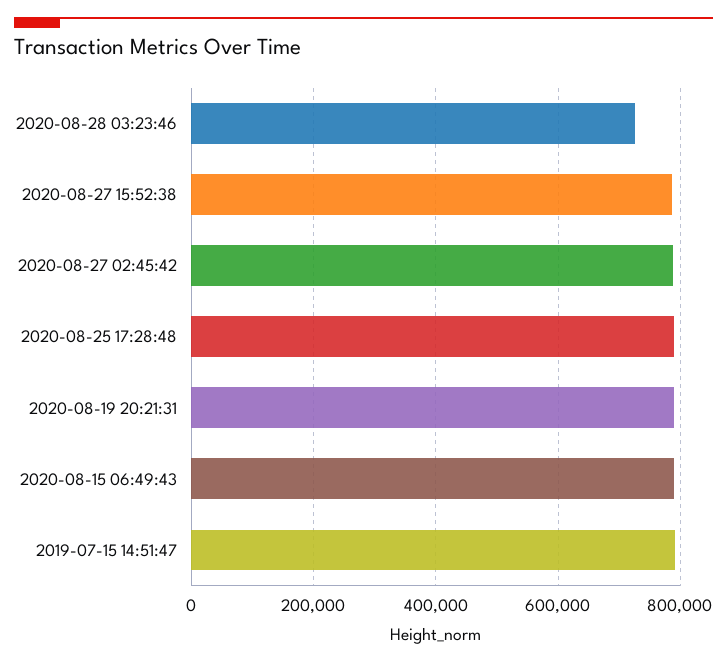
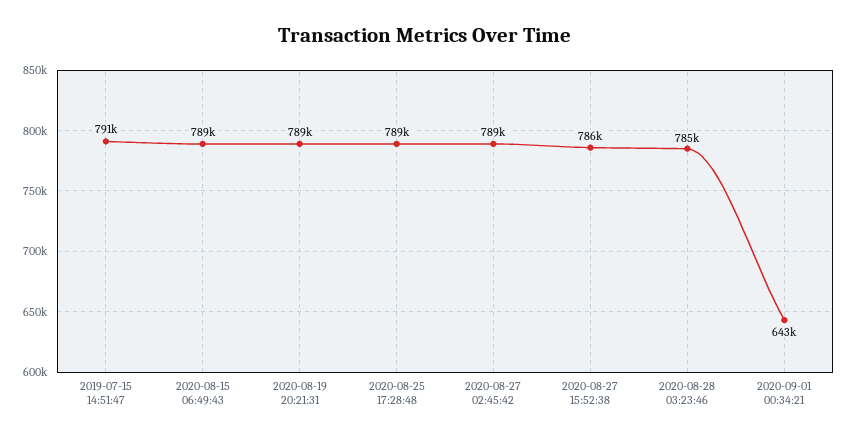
2020-08-28 03:23:46: 720000 -> 785000
2020-09-01 00:34:21: none -> 643000

